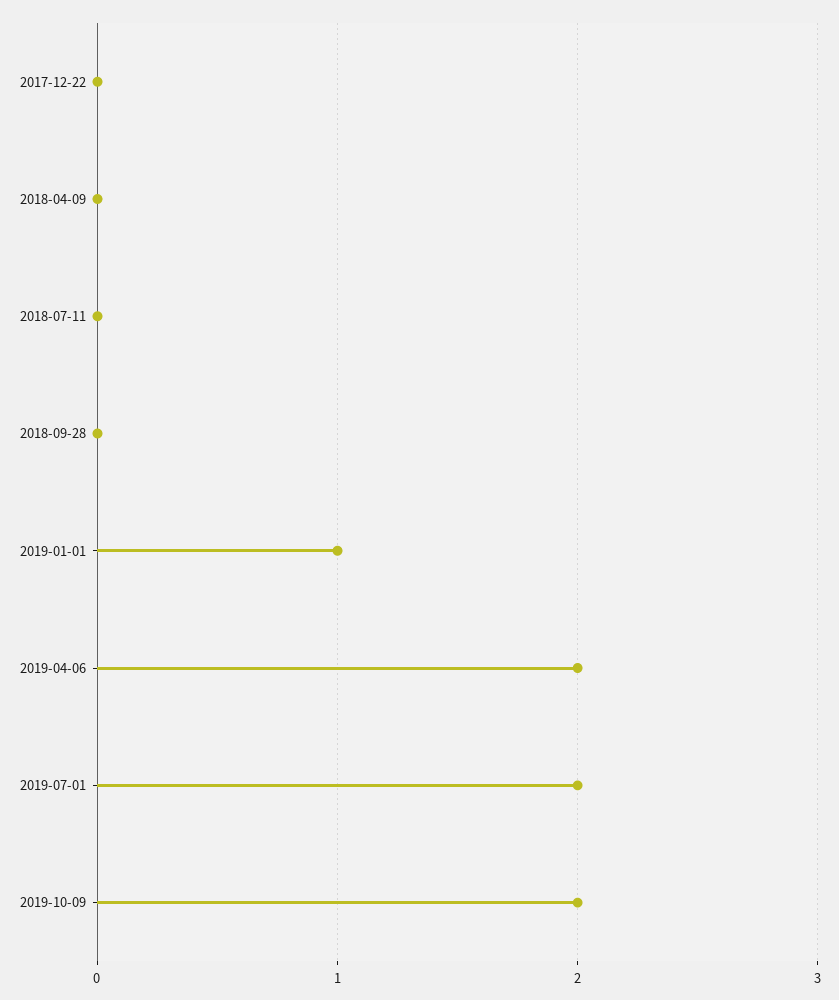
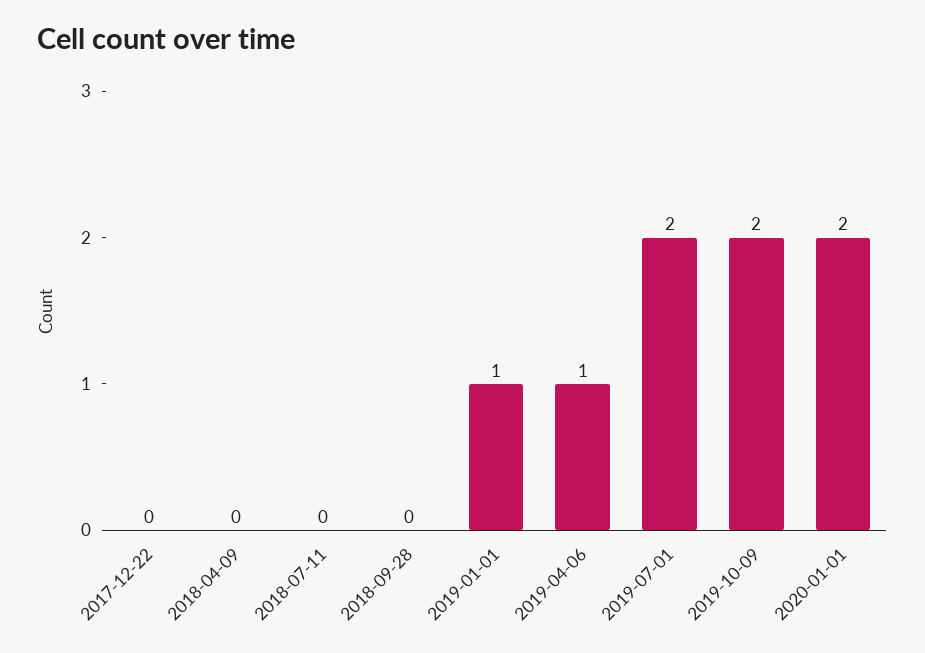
2019-04-06: 2 -> 1
2020-01-01: none -> 2

